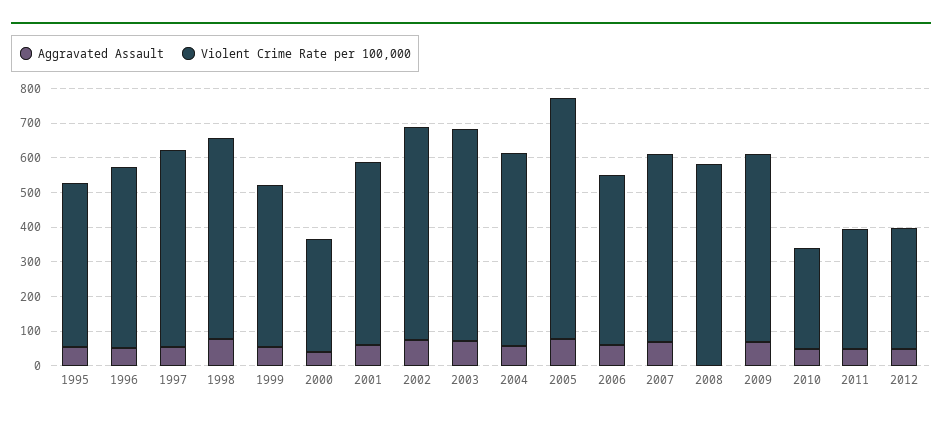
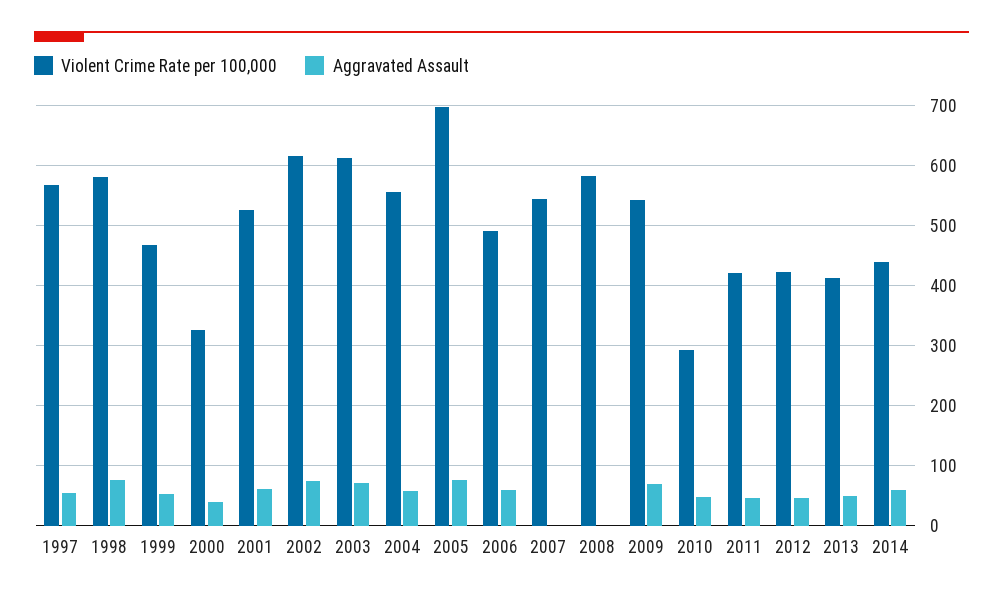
Aggravated Assault, 1995: 50 -> none
Violent Crime Rate per 100,000, 1995: 475 -> none
Aggravated Assault, 1996: 50 -> none
Violent Crime Rate per 100,000, 1996: 525 -> none
Aggravated Assault, 2007: 75 -> 0
Violent Crime Rate per 100,000, 2011: 350 -> 420
Violent Crime Rate per 100,000, 2012: 350 -> 420
Violent Crime Rate per 100,000, 2013: none -> 410
Aggravated Assault, 2013: none -> 50
Violent Crime Rate per 100,000, 2014: none -> 440
Aggravated Assault, 2014: none -> 60

